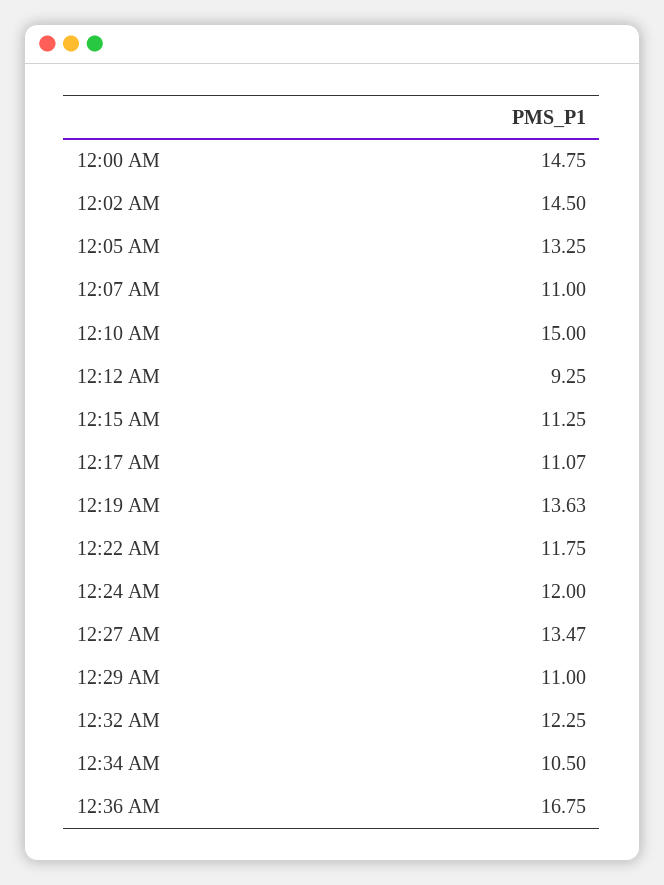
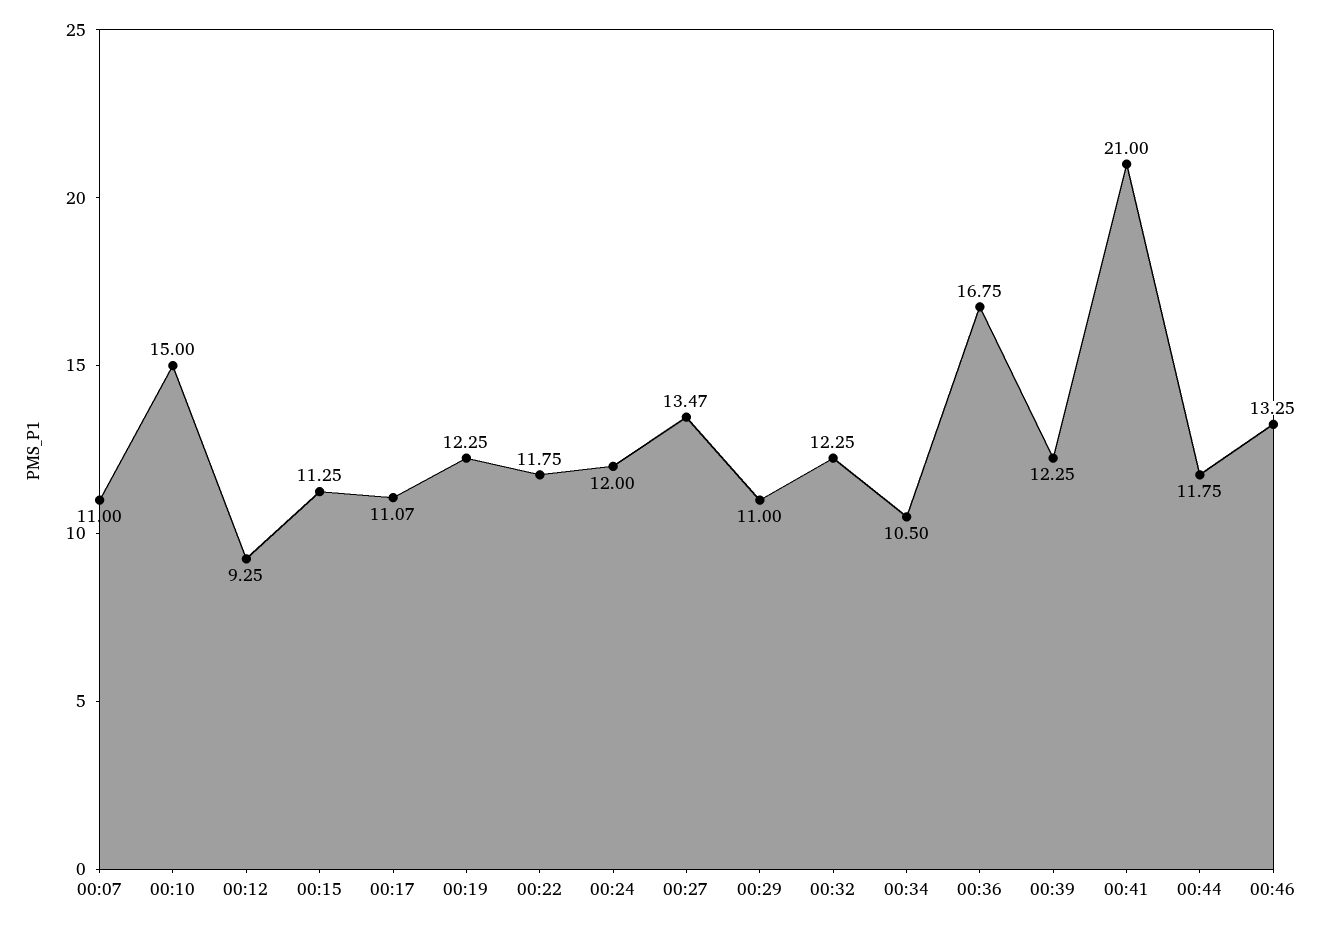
12:00 AM: 14.75 -> none
12:02 AM: 14.5 -> none
12:05 AM: 13.25 -> none
12:19 AM: 13.63 -> 12.25
00:39: none -> 12.25
00:41: none -> 21
00:44: none -> 11.75
00:46: none -> 13.25

